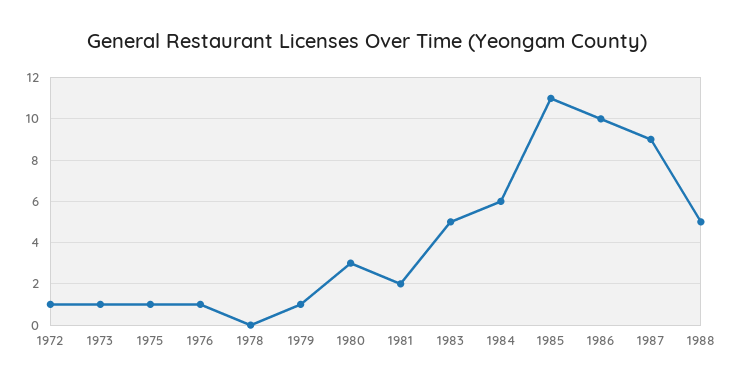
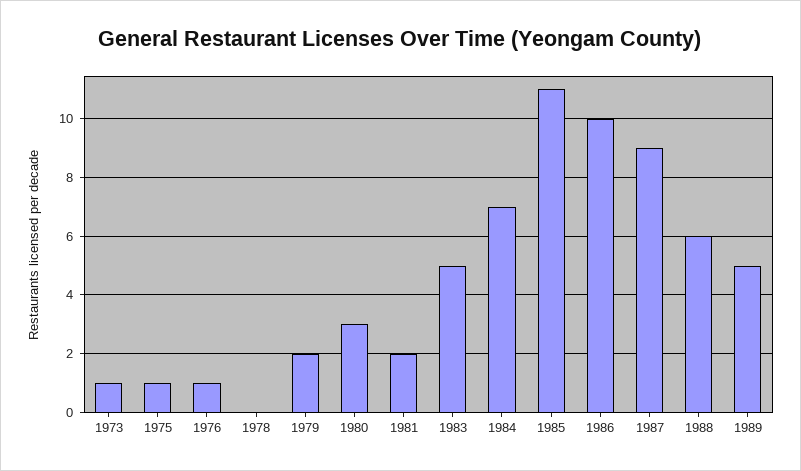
1972: 1 -> none
1979: 1 -> 2
1984: 6 -> 7
1988: 5 -> 6
1989: none -> 5

